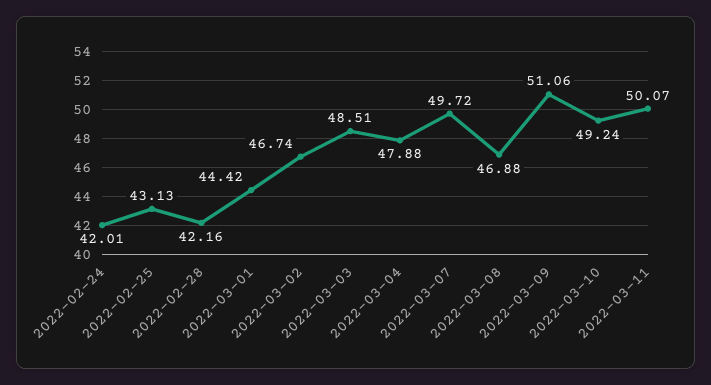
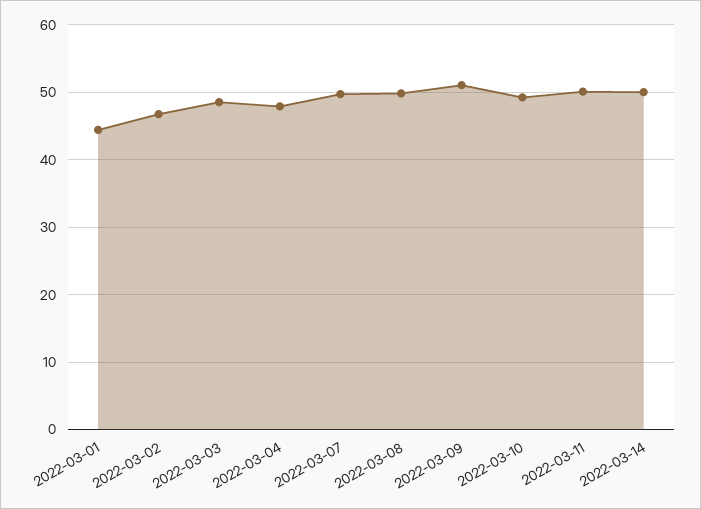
2022-02-24: 42.01 -> none
2022-02-25: 43.13 -> none
2022-02-28: 42.16 -> none
2022-03-08: 46.88 -> 50
2022-03-14: none -> 50

